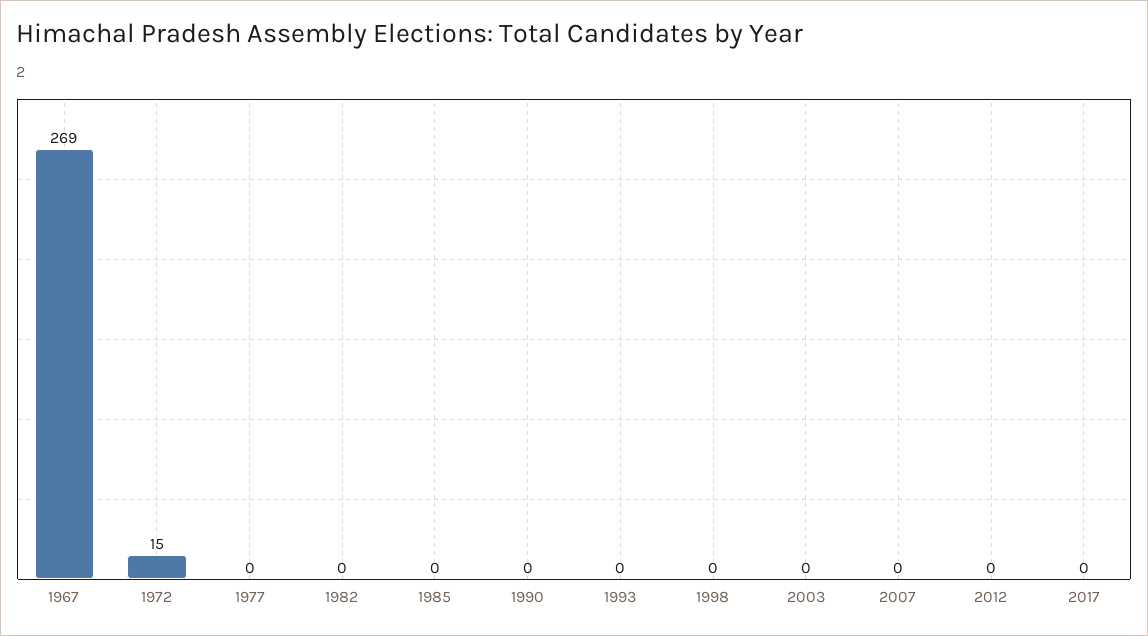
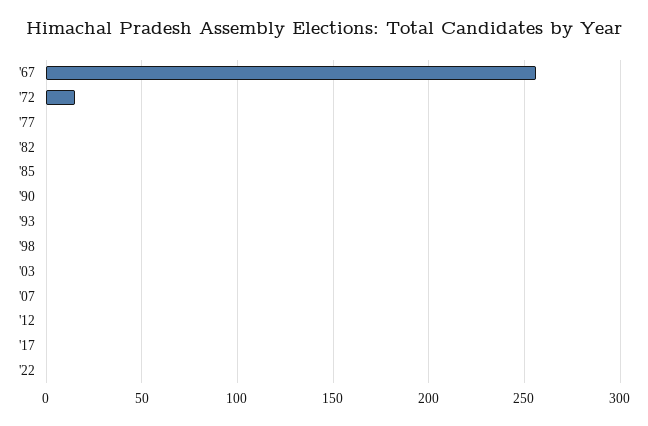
1967: 269 -> 255
'22: none -> 0

